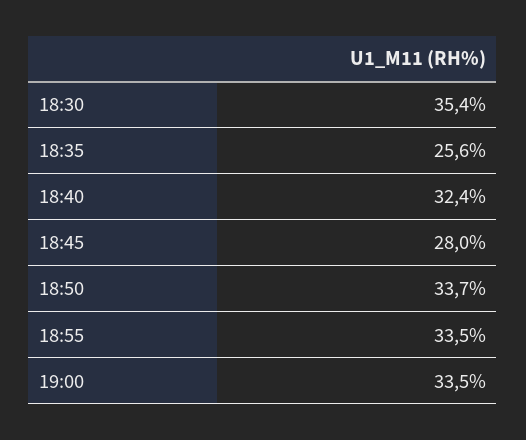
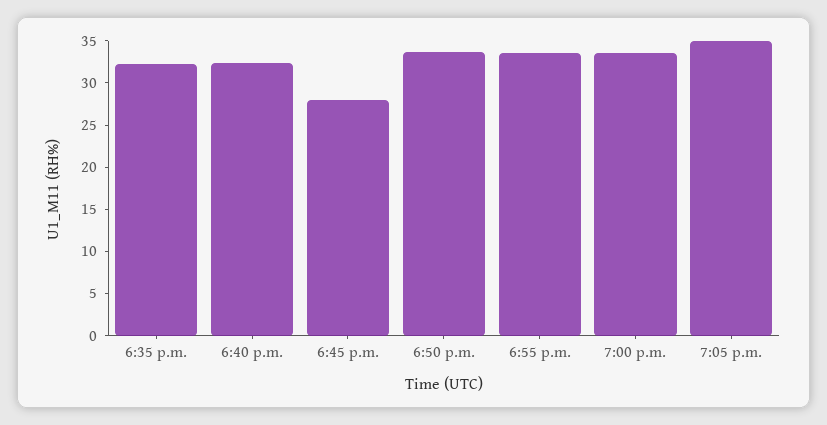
18:30: 35.4 -> none
18:35: 25.6 -> 32
7:05 p.m.: none -> 35

